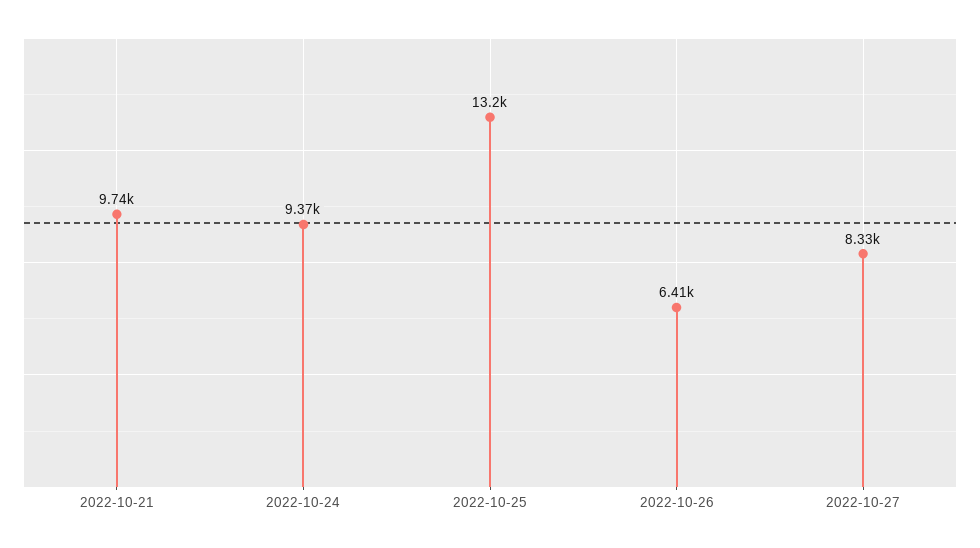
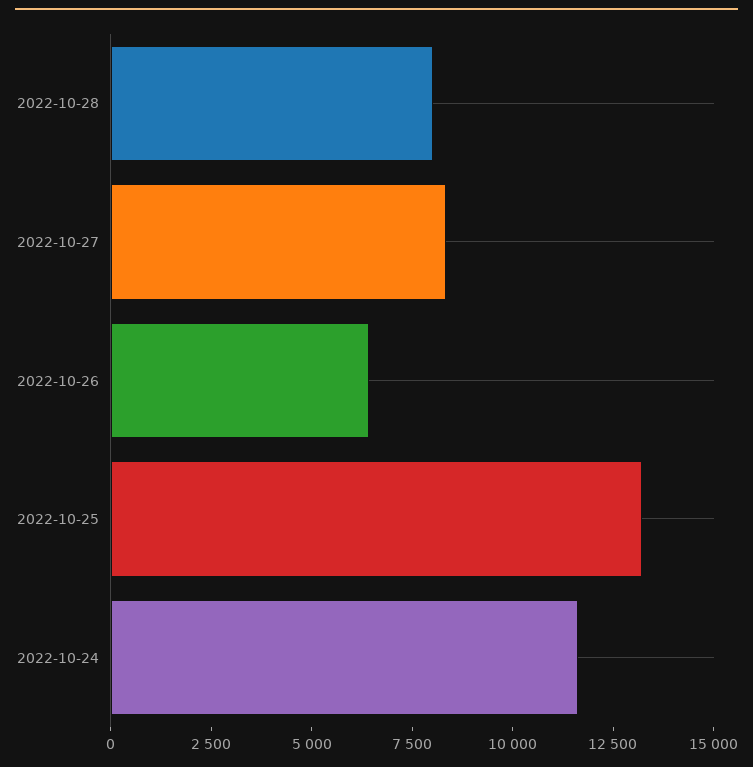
2022-10-21: 9740 -> none
2022-10-24: 9370 -> 11500
2022-10-28: none -> 8000

